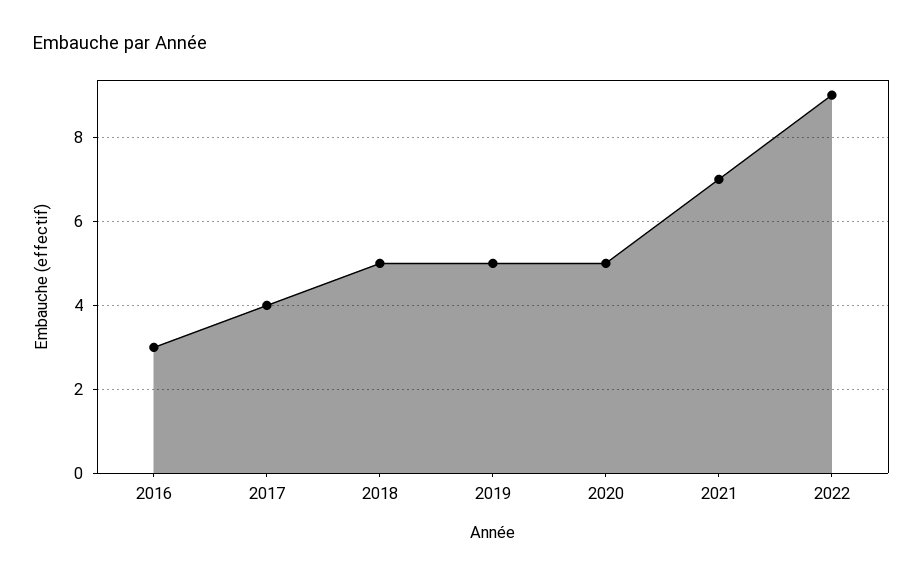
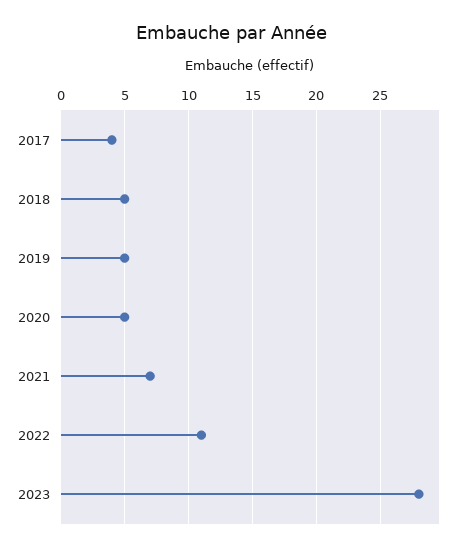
2016: 3 -> none
2022: 9 -> 11
2023: none -> 28

